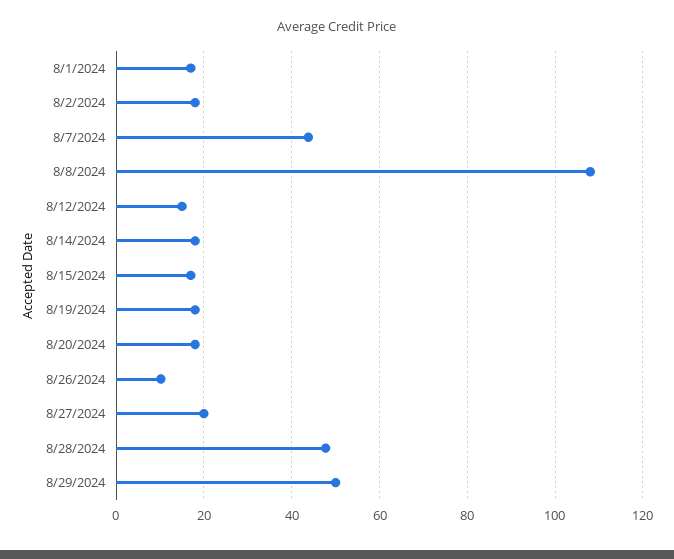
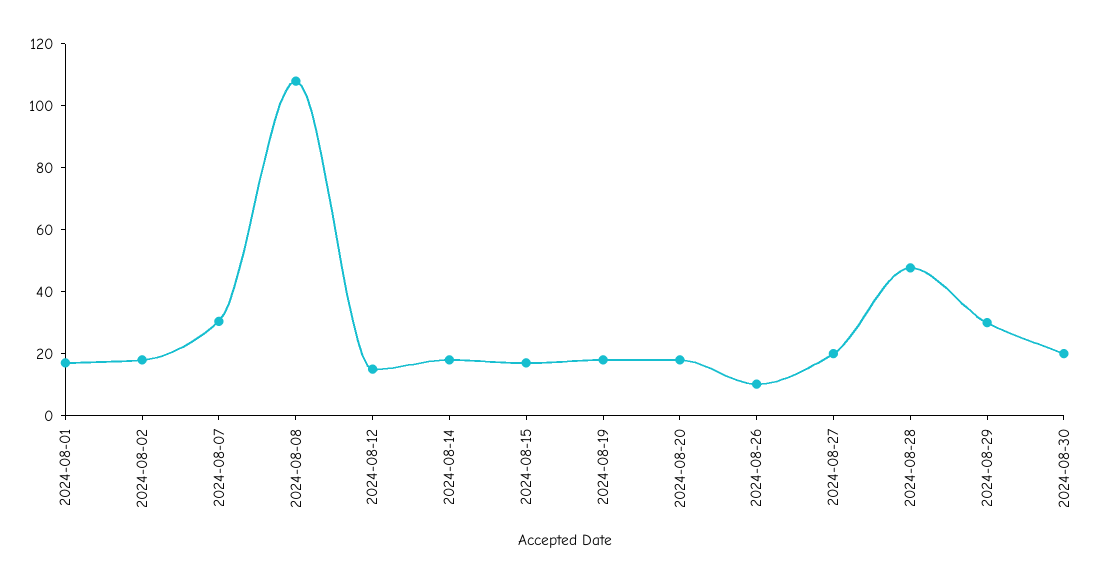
8/7/2024: 44 -> 30
8/29/2024: 50 -> 30
2024-08-30: none -> 20

